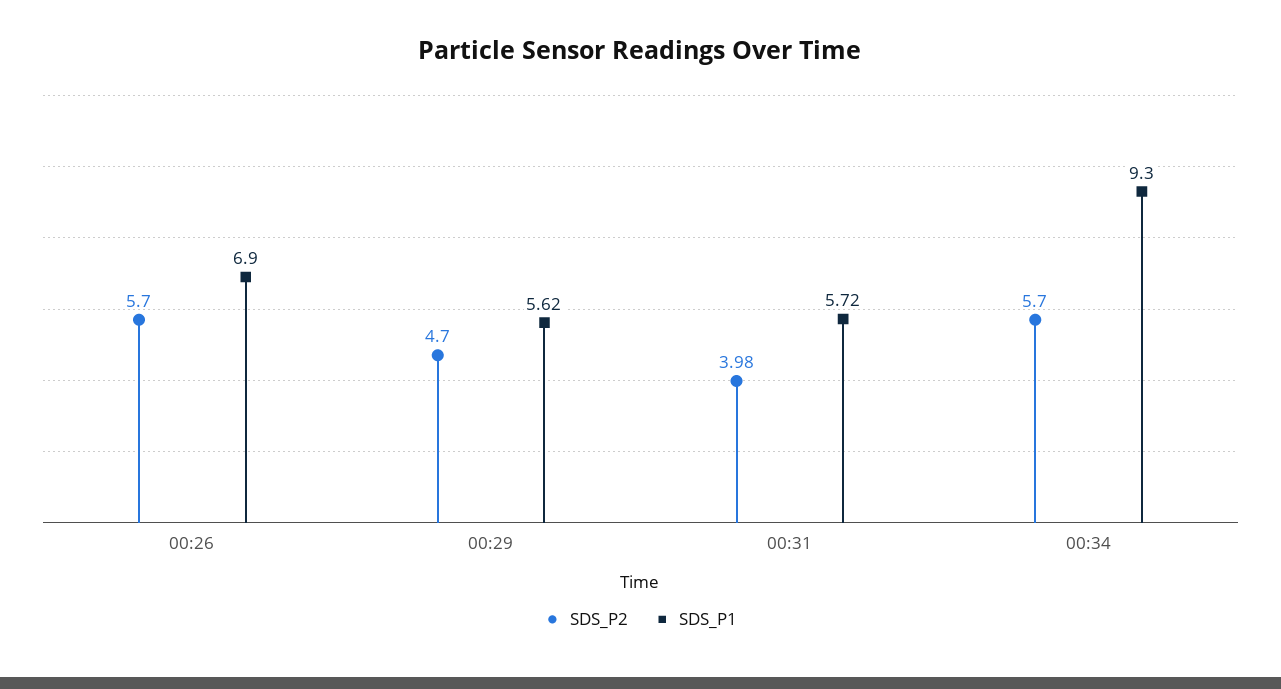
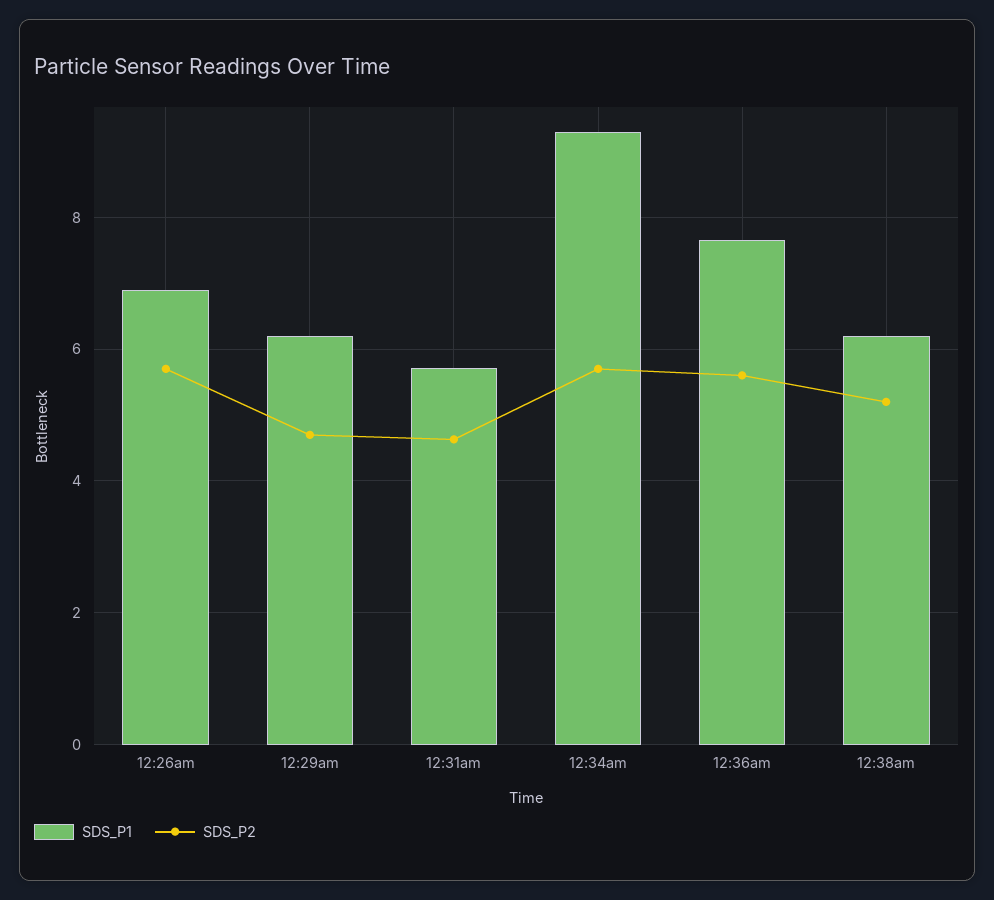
SDS_P1, 00:29: 5.62 -> 6.2
SDS_P2, 00:31: 3.98 -> 4.6
SDS_P1, 12:36am: none -> 7.6
SDS_P2, 12:36am: none -> 5.6
SDS_P1, 12:38am: none -> 6.2
SDS_P2, 12:38am: none -> 5.2

